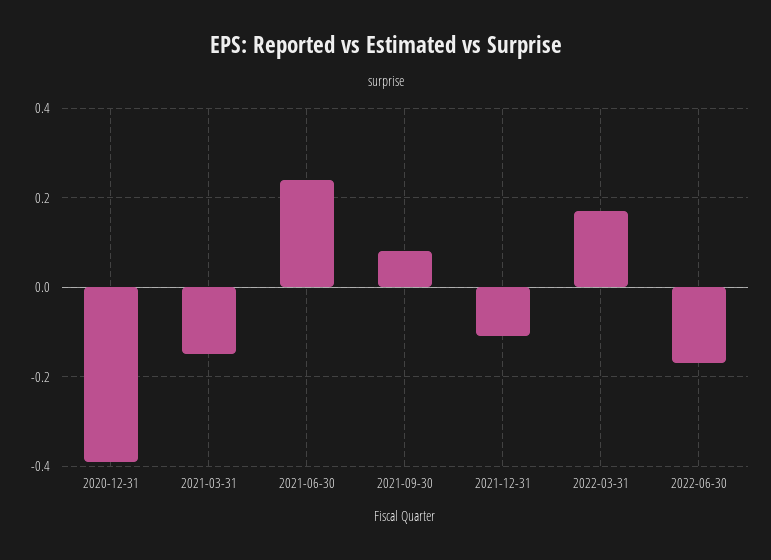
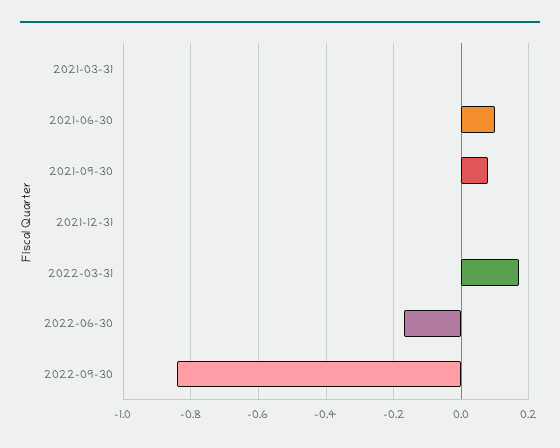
2020-12-31: -0.4 -> none
2021-03-31: -0.15 -> 0
2021-06-30: 0.25 -> 0.1
2021-12-31: -0.1 -> 0
2022-09-30: none -> -0.85

